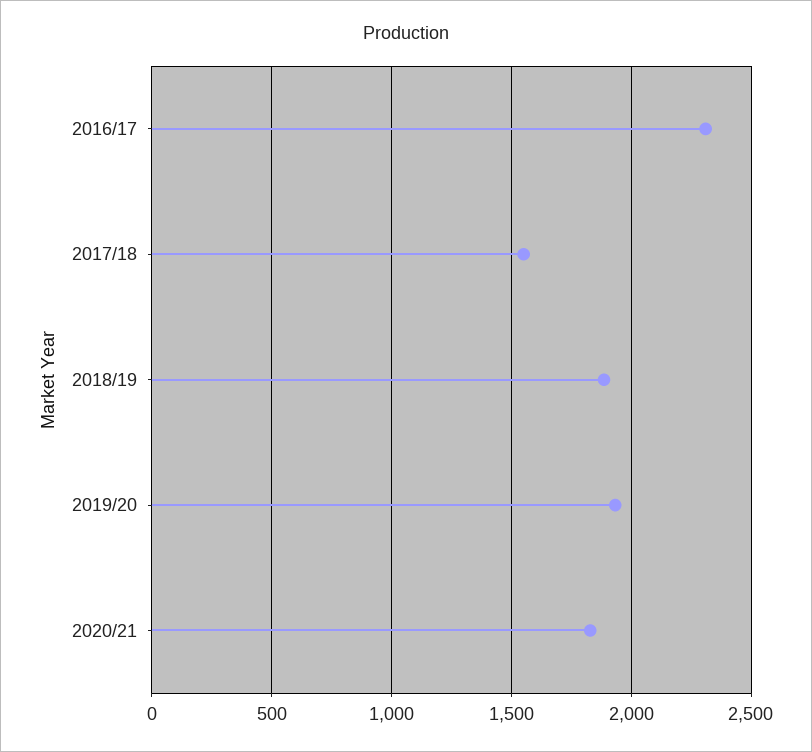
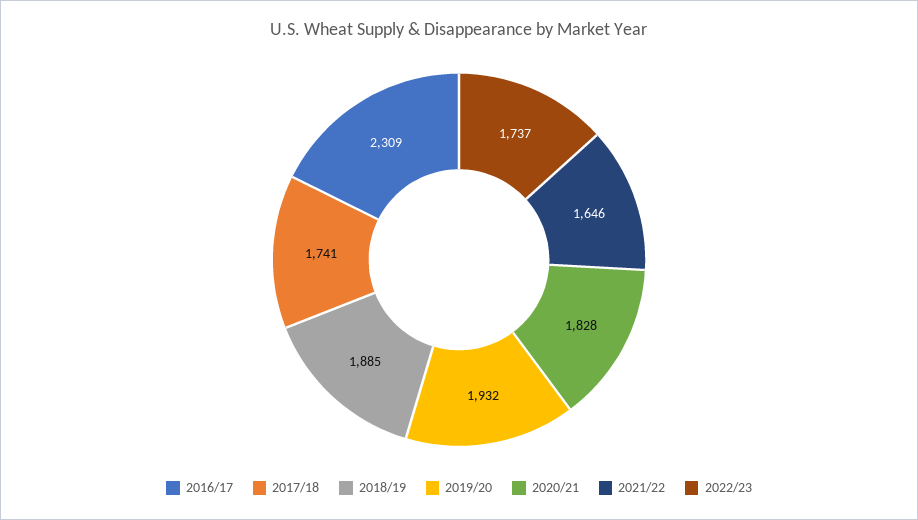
2017/18: 1550 -> 1741
2021/22: none -> 1646
2022/23: none -> 1737

